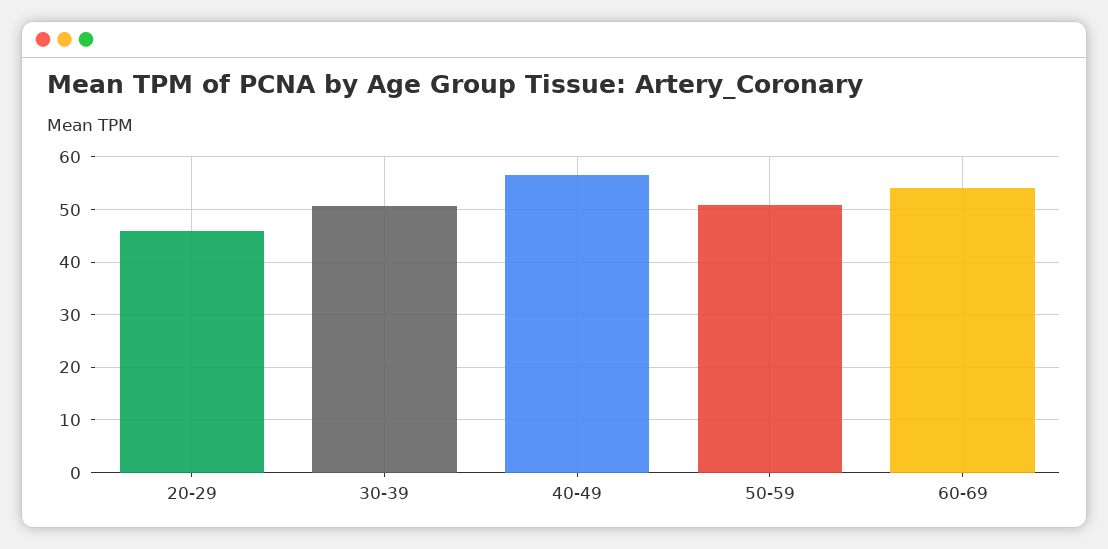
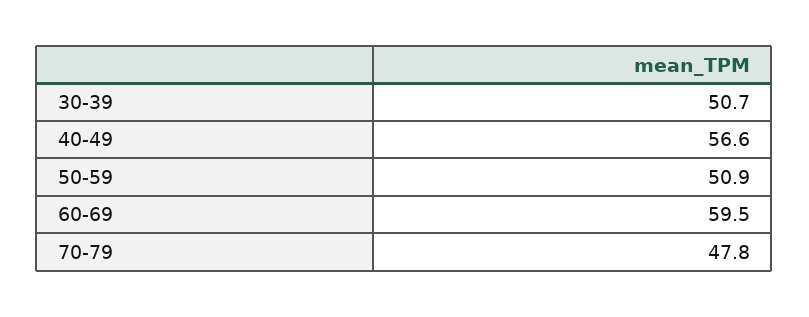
20-29: 46 -> none
60-69: 54 -> 59.5
70-79: none -> 47.8

